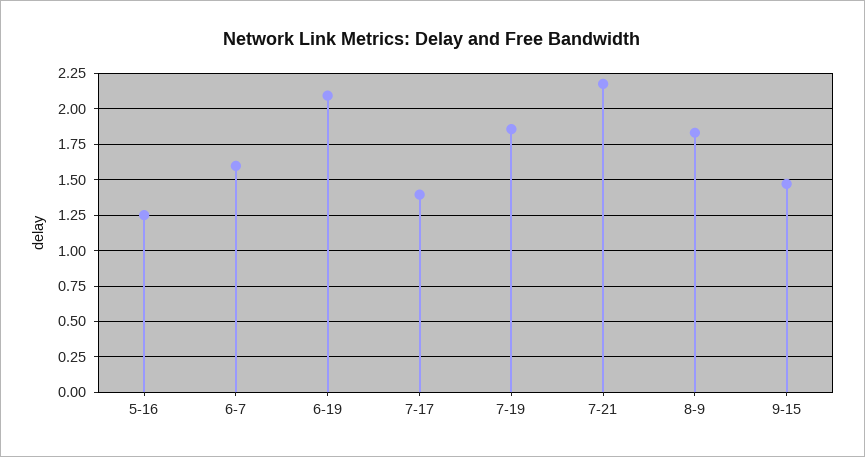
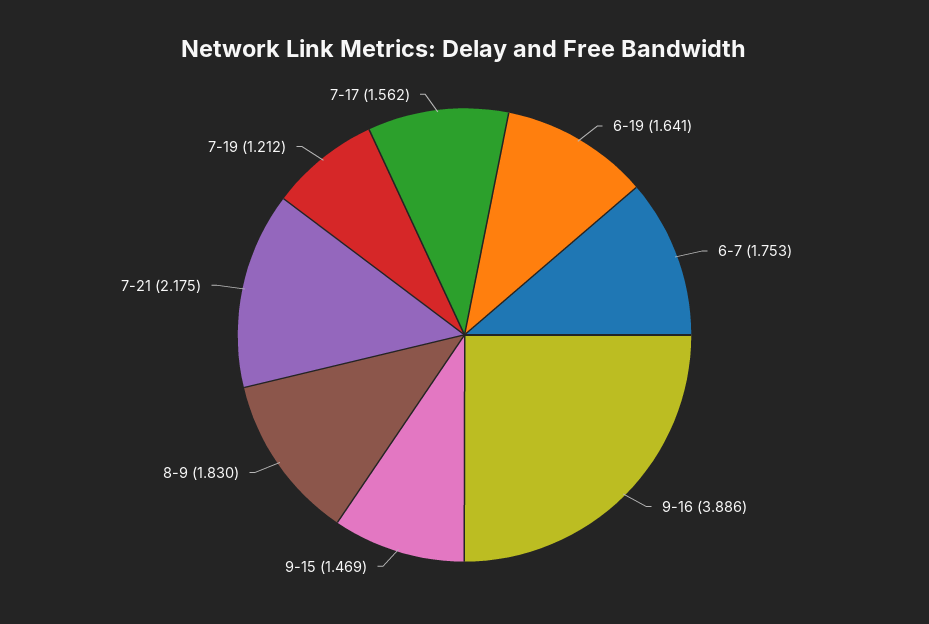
5-16: 1.25 -> none
6-7: 1.6 -> 1.753
6-19: 2.1 -> 1.641
7-17: 1.4 -> 1.562
7-19: 1.85 -> 1.212
9-16: none -> 3.886

